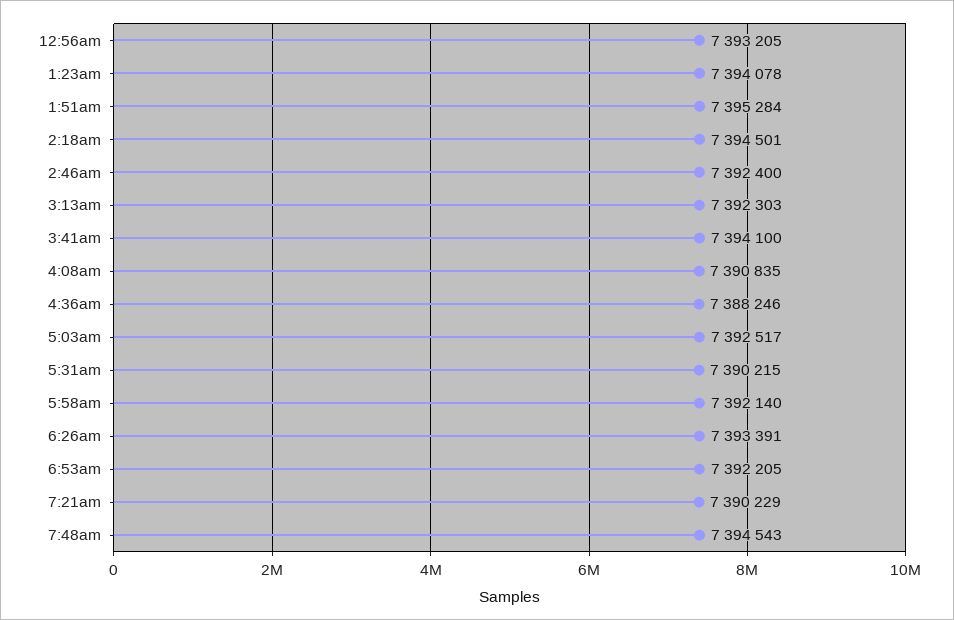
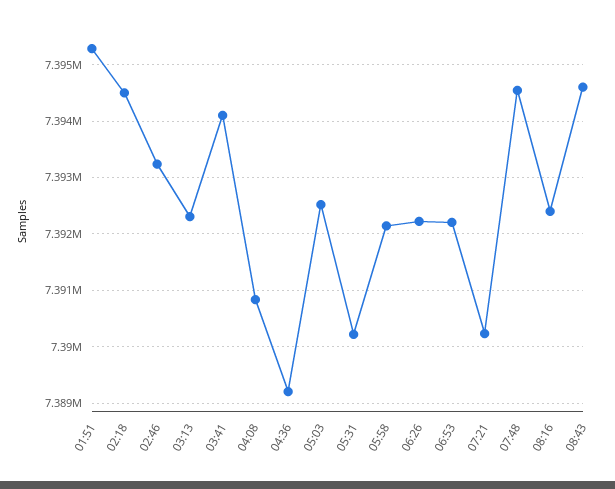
12:56am: 7393205 -> none
1:23am: 7394078 -> none
2:46am: 7392400 -> 7393200
4:36am: 7388246 -> 7389200
6:26am: 7393391 -> 7392200
08:16: none -> 7392400
08:43: none -> 7394600

